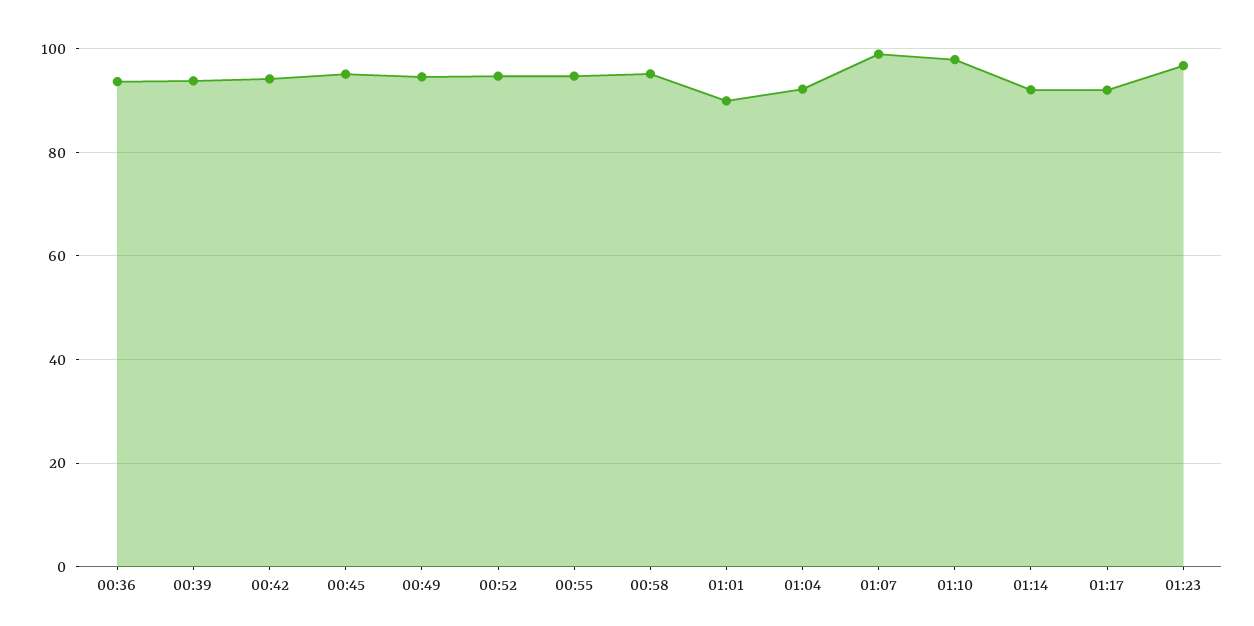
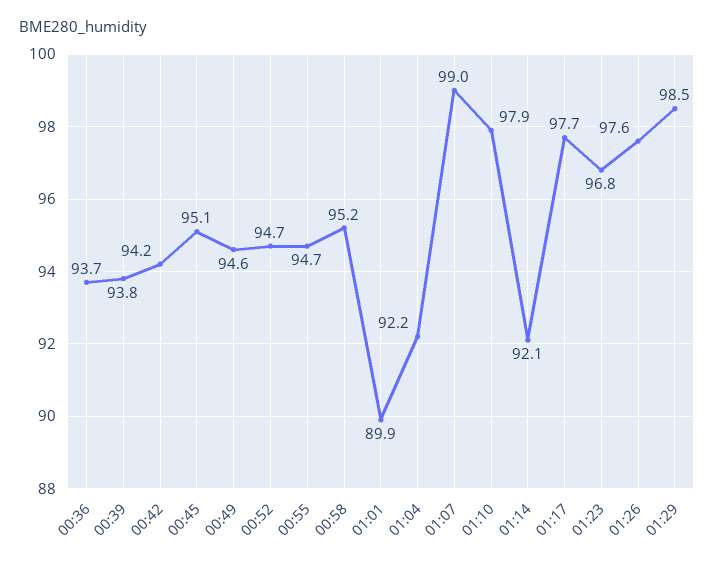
01:17: 92 -> 97.7
01:26: none -> 97.6
01:29: none -> 98.5

